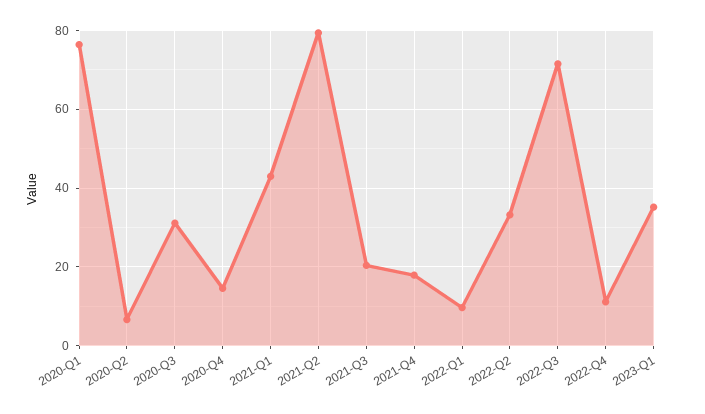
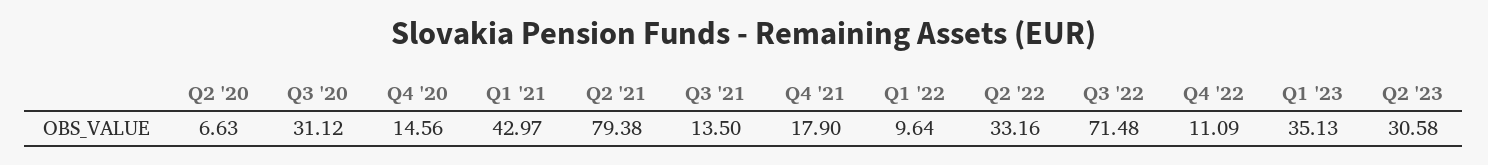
2020-Q1: 76 -> none
2021-Q3: 20 -> 13.5
Q2 '23: none -> 30.58

